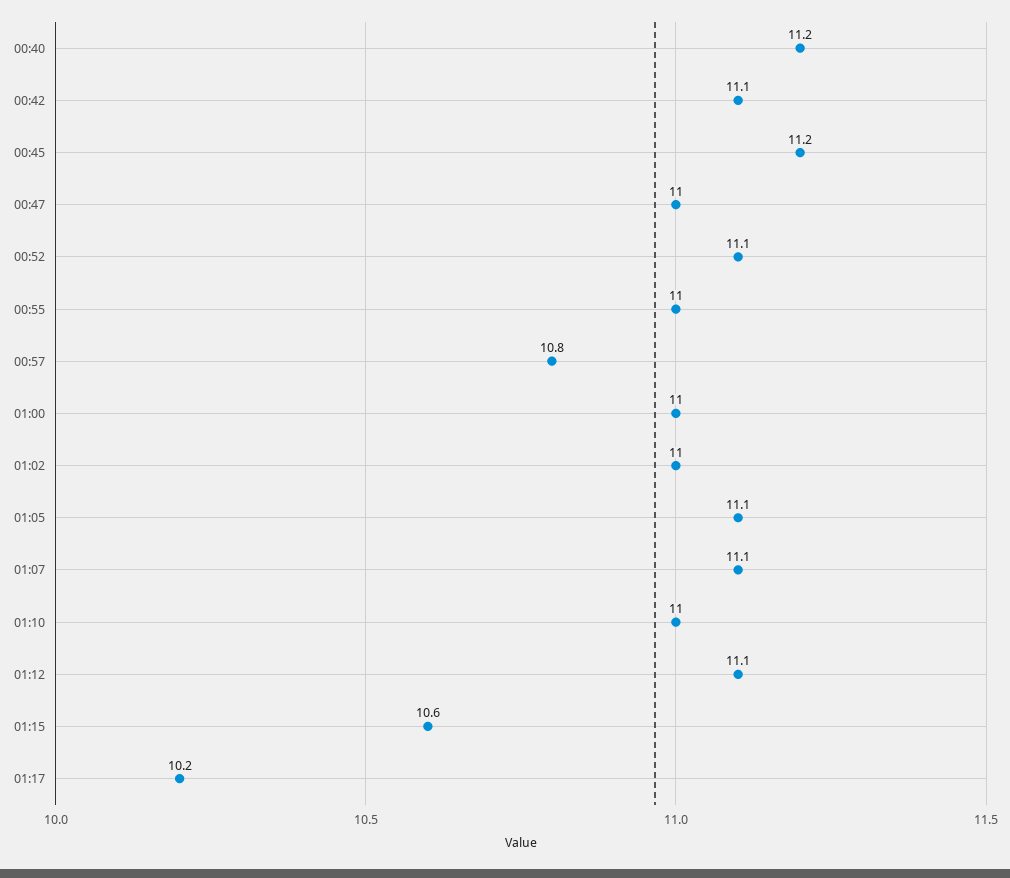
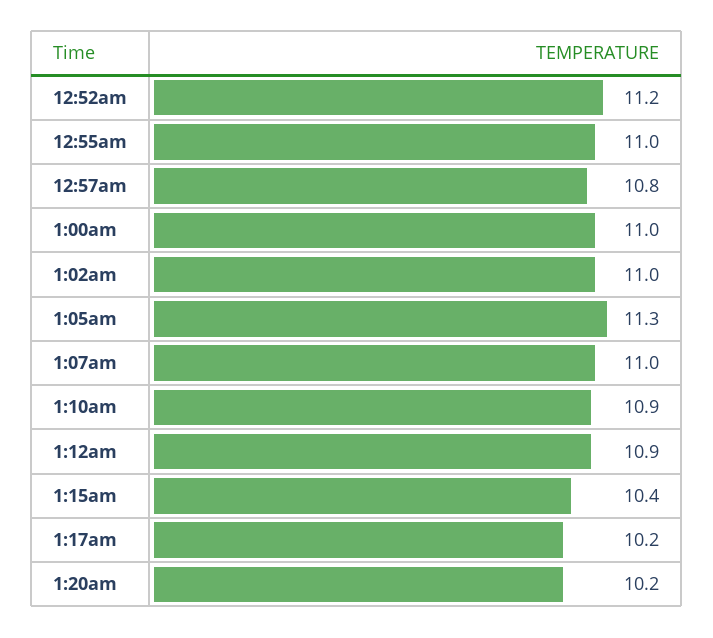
00:40: 11.2 -> none
00:42: 11.1 -> none
00:45: 11.2 -> none
00:47: 11 -> none
00:52: 11.1 -> 11.2
01:05: 11.1 -> 11.3
01:07: 11.1 -> 11
01:10: 11 -> 10.9
01:12: 11.1 -> 10.9
01:15: 10.6 -> 10.4
1:20am: none -> 10.2

